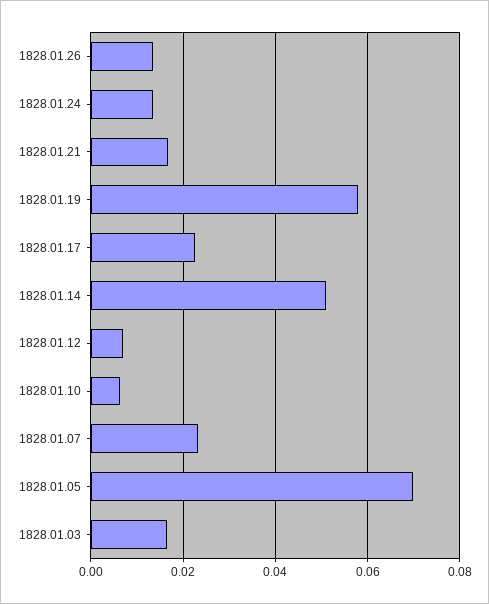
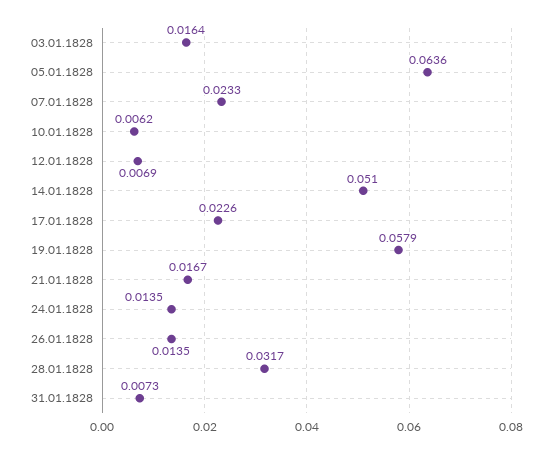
1828.01.05: 0.07 -> 0.0636
28.01.1828: none -> 0.0317
31.01.1828: none -> 0.0073

